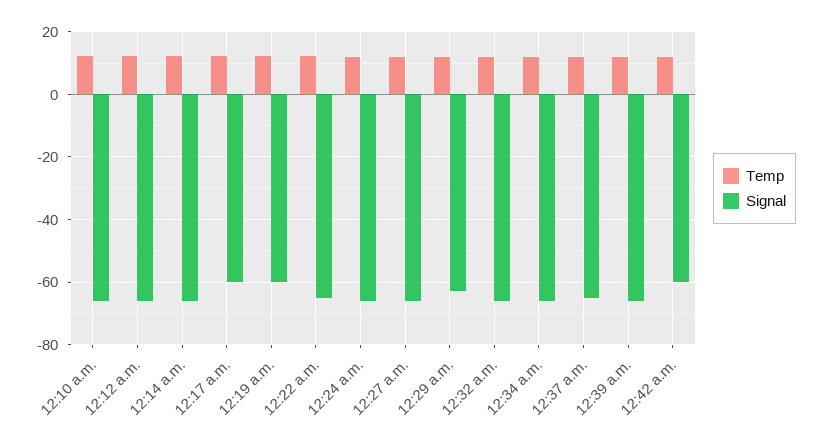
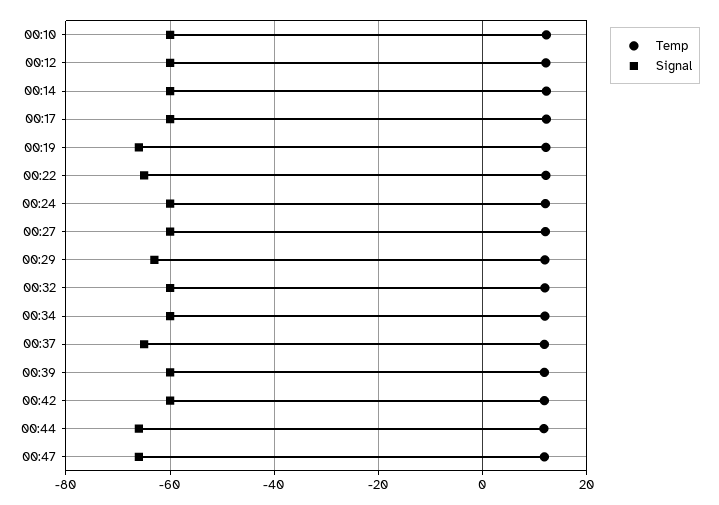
Signal, 12:10 a.m.: -66 -> -60
Signal, 12:12 a.m.: -66 -> -60
Signal, 12:14 a.m.: -66 -> -60
Signal, 12:19 a.m.: -60 -> -66
Signal, 12:24 a.m.: -66 -> -60
Signal, 12:27 a.m.: -66 -> -60
Signal, 12:32 a.m.: -66 -> -60
Signal, 12:34 a.m.: -66 -> -60
Signal, 12:39 a.m.: -66 -> -60
Temp, 00:44: none -> 12
Signal, 00:44: none -> -66
Temp, 00:47: none -> 12
Signal, 00:47: none -> -66

